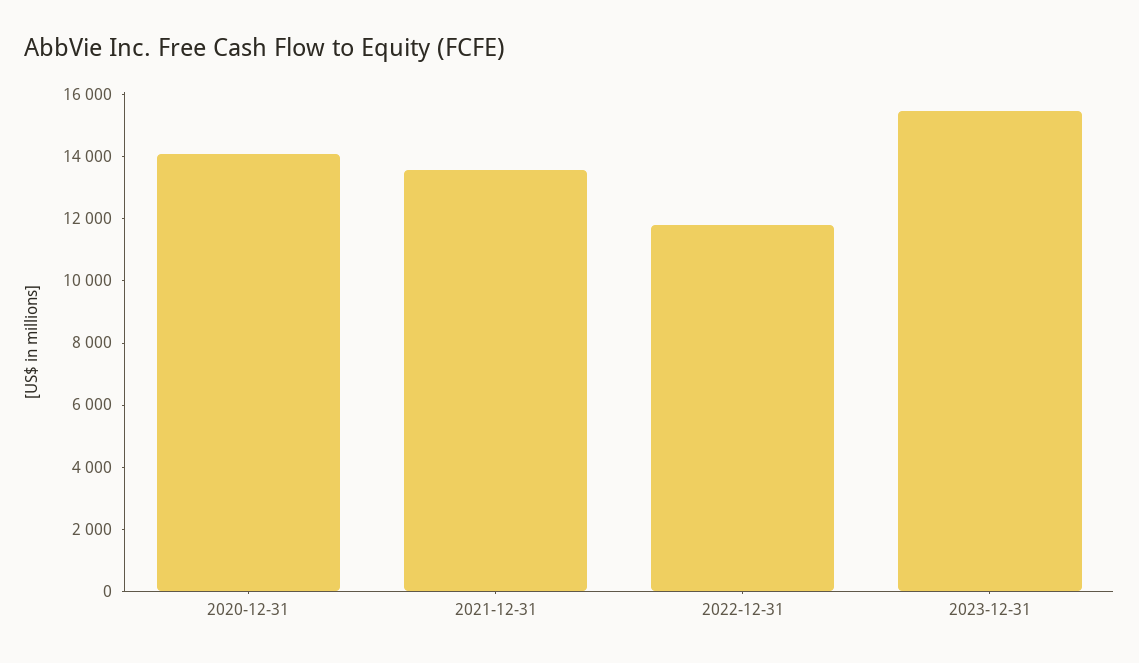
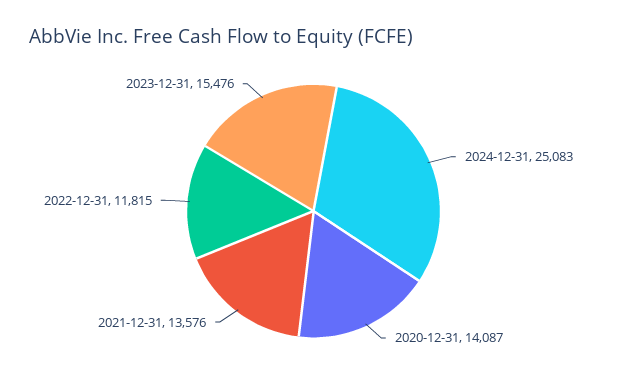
2024-12-31: none -> 25083

